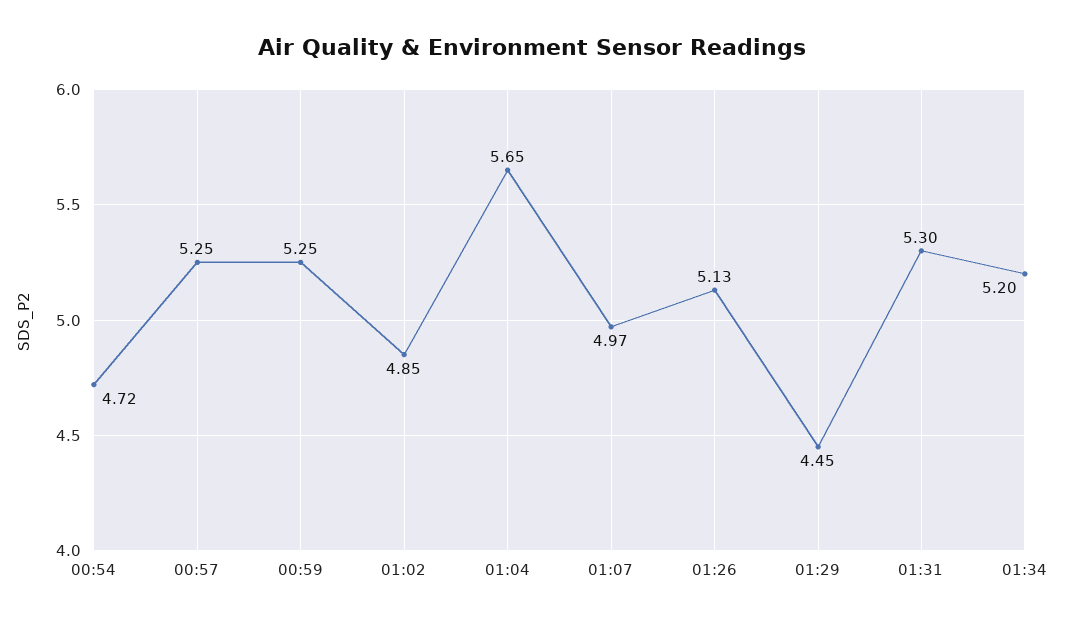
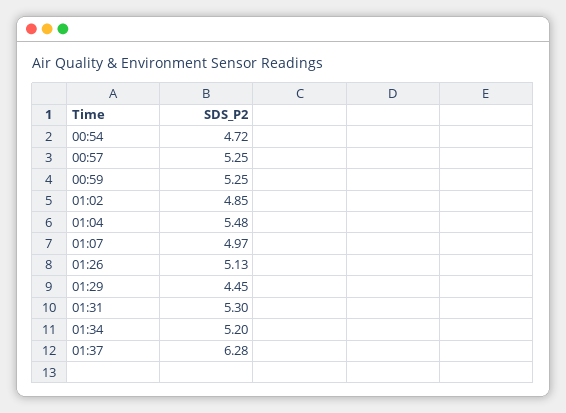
01:04: 5.65 -> 5.48
01:37: none -> 6.28

